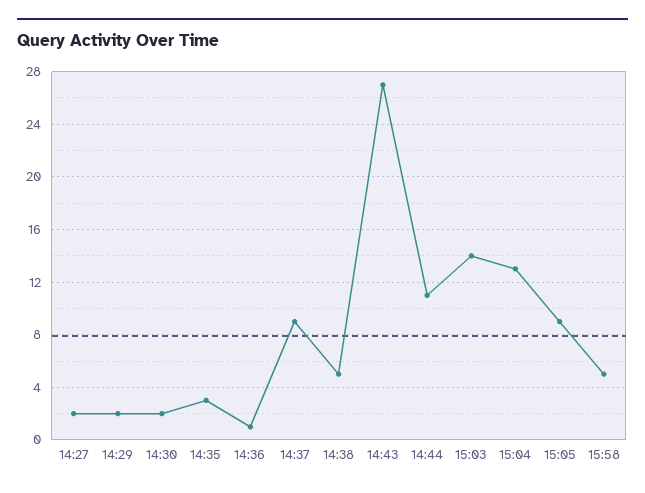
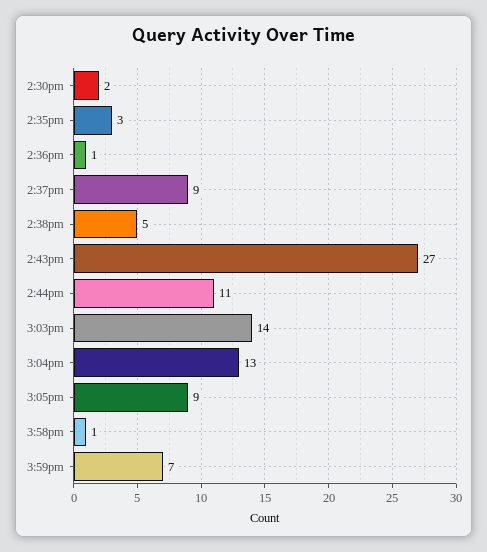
14:27: 2 -> none
14:29: 2 -> none
15:58: 5 -> 1
3:59pm: none -> 7

